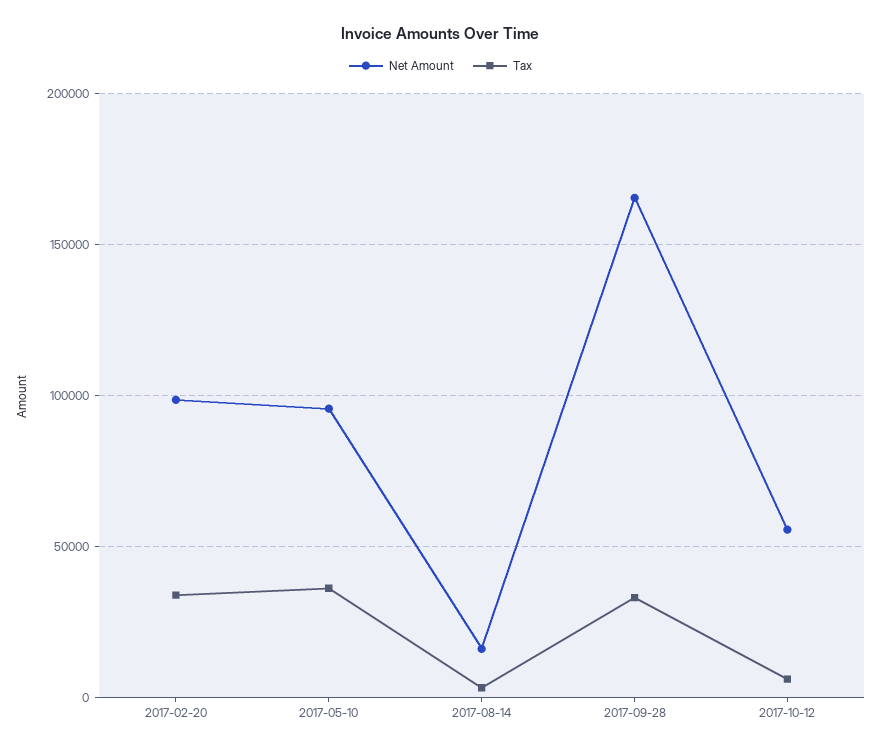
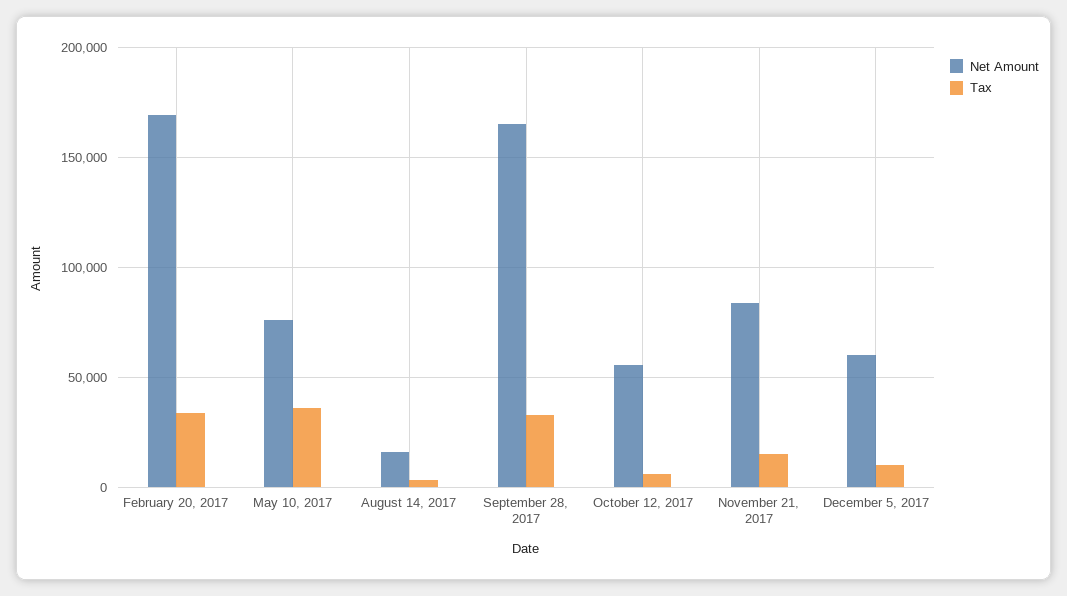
Net Amount, 2017-02-20: 100000 -> 170000
Net Amount, 2017-05-10: 95000 -> 75000
Net Amount, November 21, 2017: none -> 85000
Tax, November 21, 2017: none -> 15000
Net Amount, December 5, 2017: none -> 60000
Tax, December 5, 2017: none -> 10000

